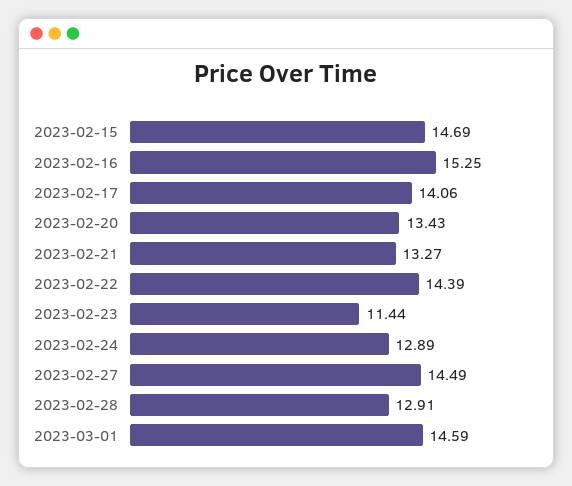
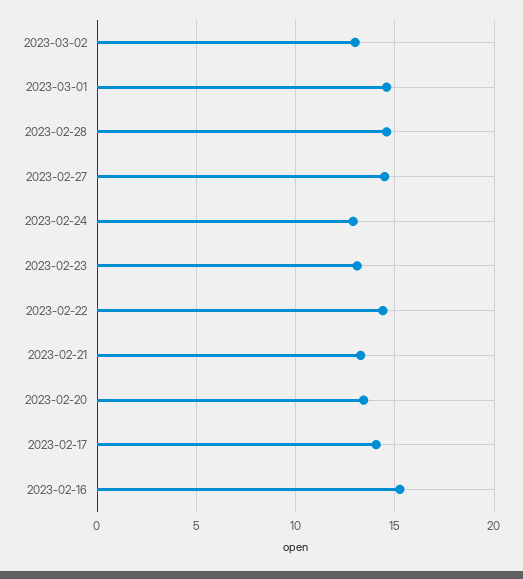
2023-02-15: 14.69 -> none
2023-02-23: 11.44 -> 13
2023-02-28: 12.91 -> 14.5
2023-03-02: none -> 13

